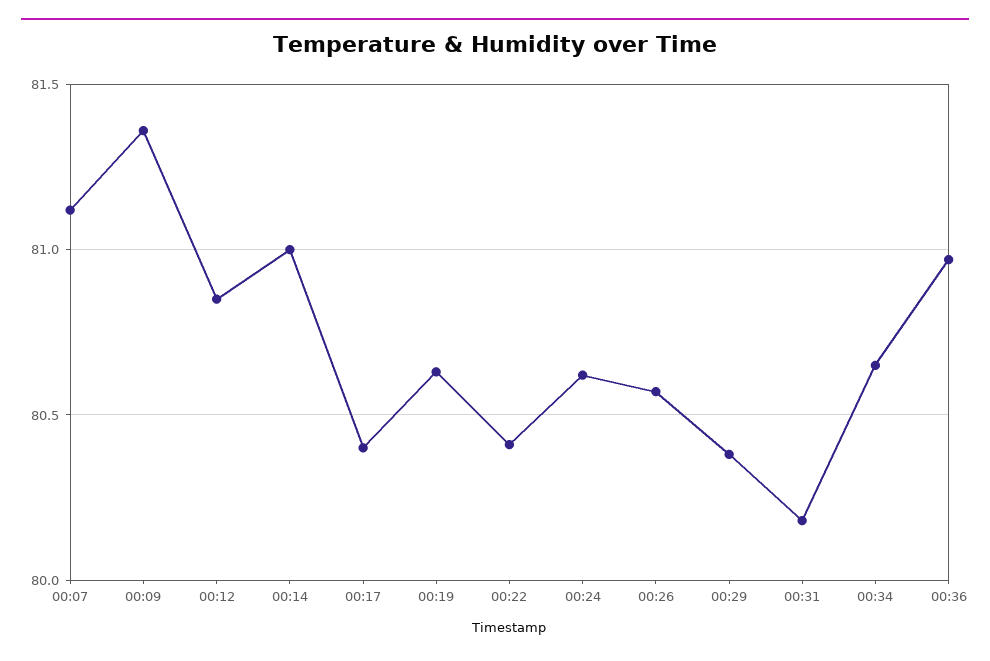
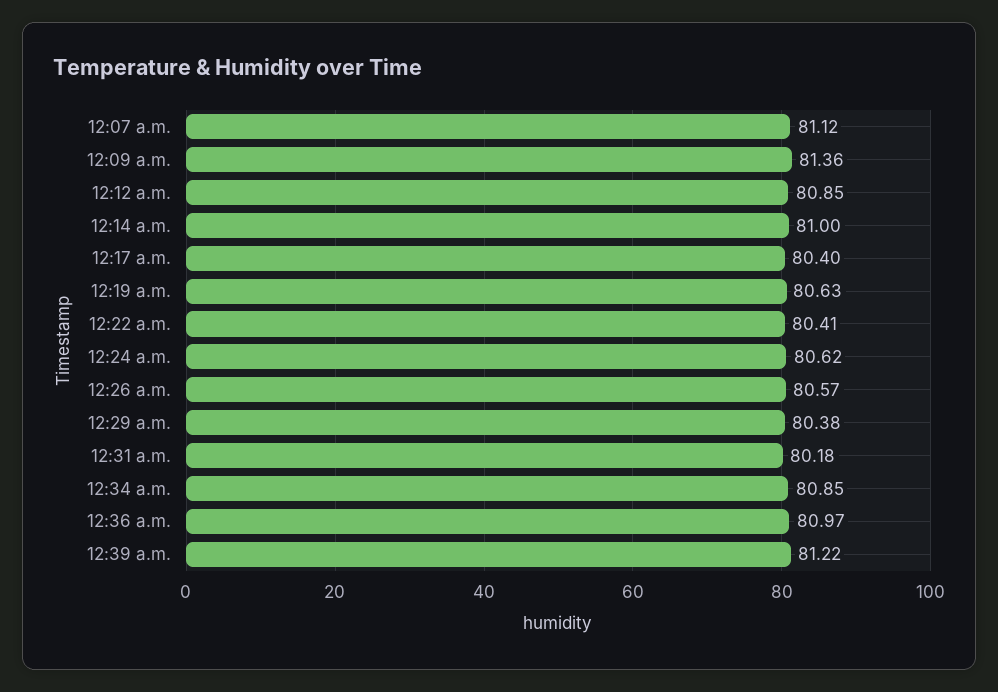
00:34: 80.65 -> 80.85
12:39 a.m.: none -> 81.22

